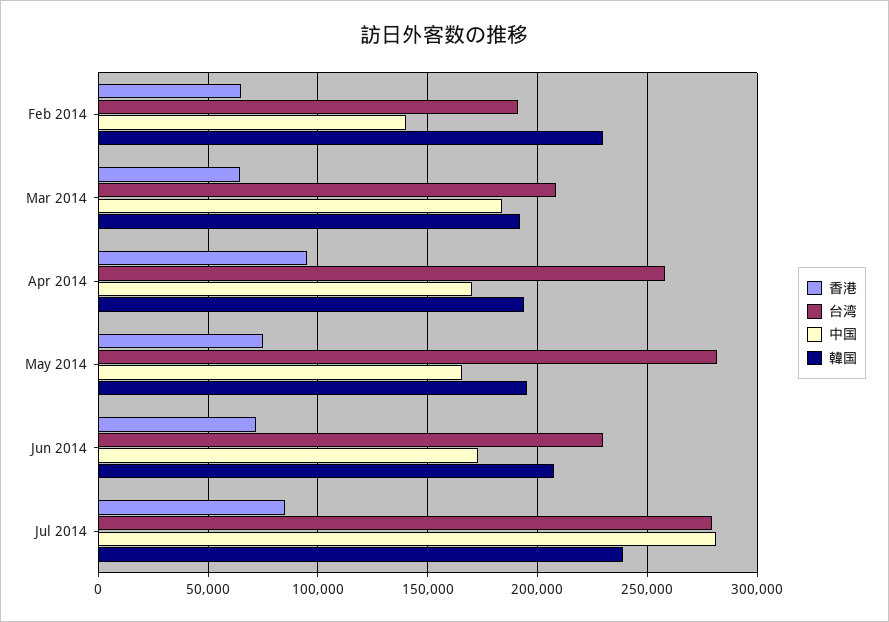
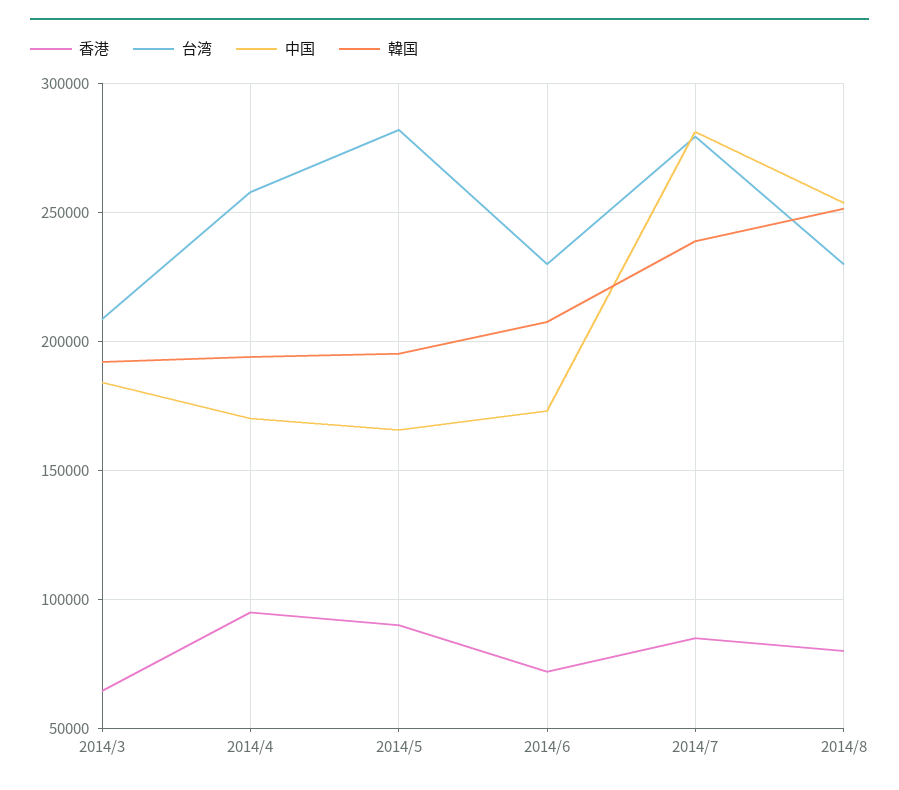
香港, Feb 2014: 65000 -> none
台湾, Feb 2014: 190000 -> none
中国, Feb 2014: 140000 -> none
韓国, Feb 2014: 230000 -> none
香港, May 2014: 75000 -> 90000
香港, 2014/8: none -> 80000
台湾, 2014/8: none -> 230000
中国, 2014/8: none -> 255000
韓国, 2014/8: none -> 250000

